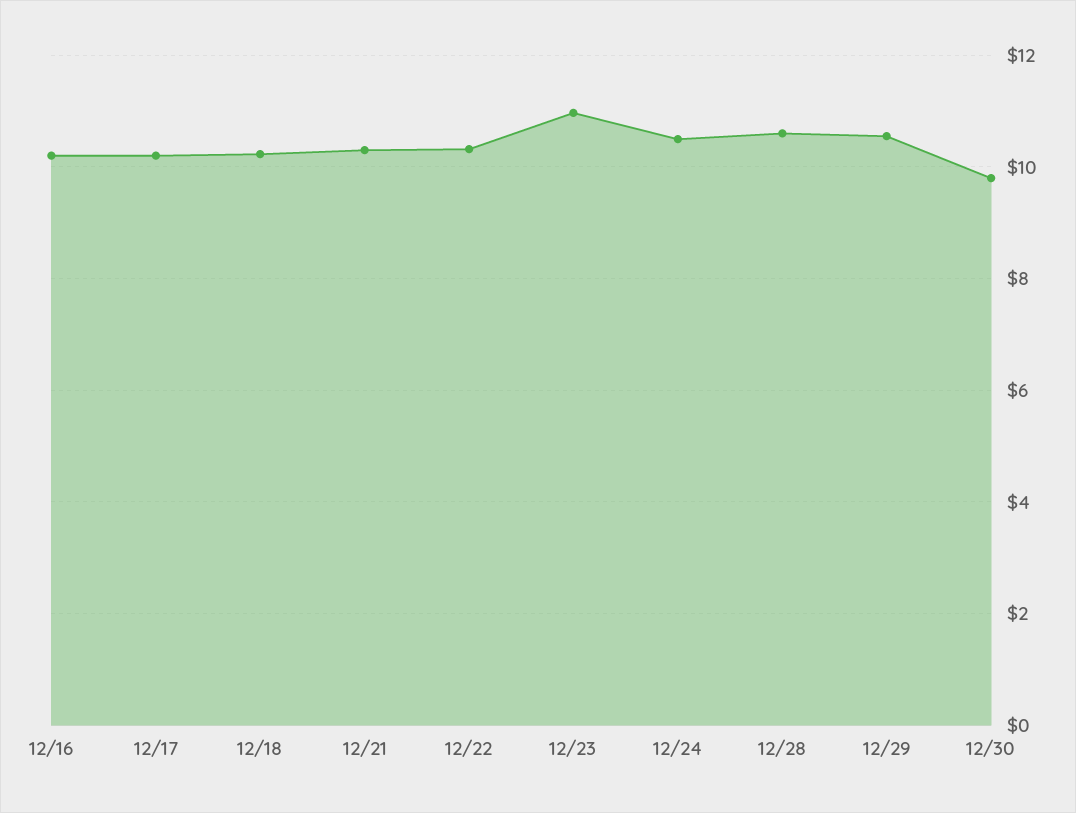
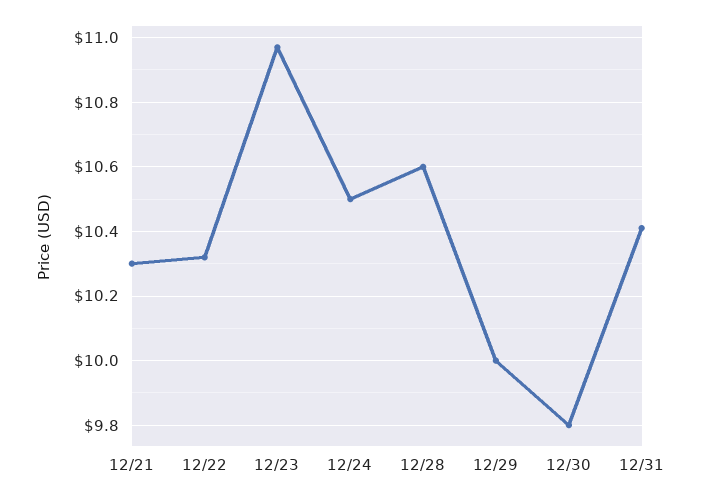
12/16: 10.2 -> none
12/17: 10.2 -> none
12/18: 10.2 -> none
12/29: 10.6 -> 10
12/31: none -> 10.4

